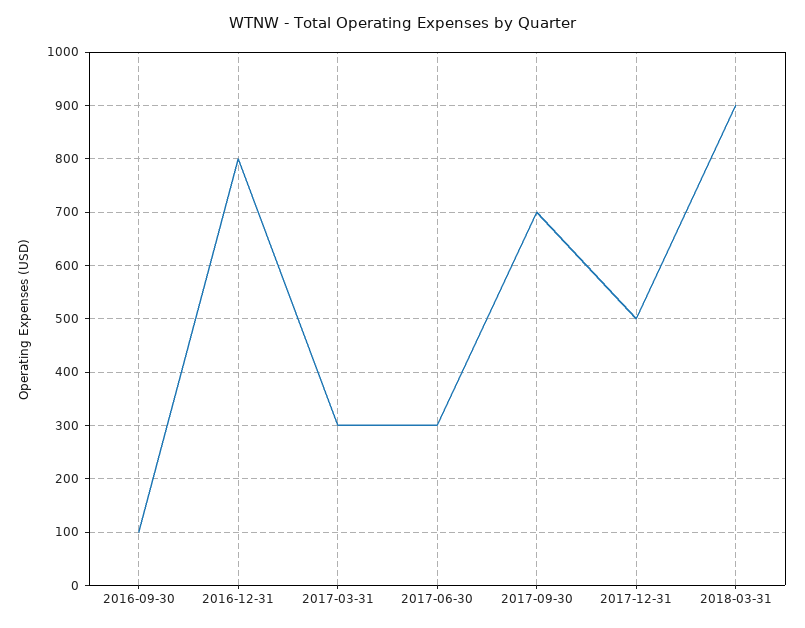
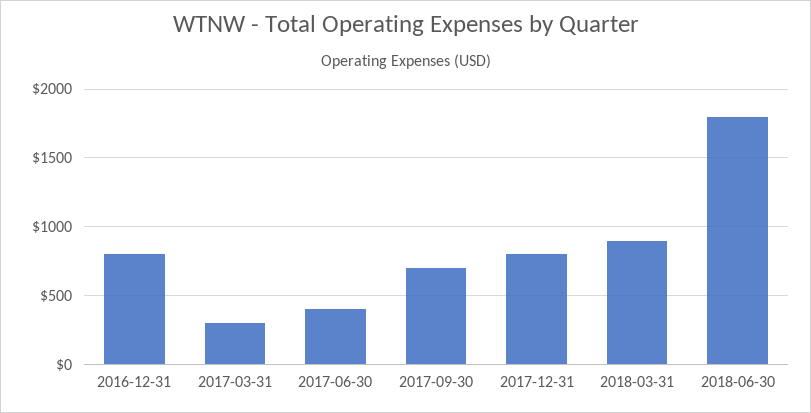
2016-09-30: 100 -> none
2017-06-30: 300 -> 400
2017-12-31: 500 -> 800
2018-06-30: none -> 1800

